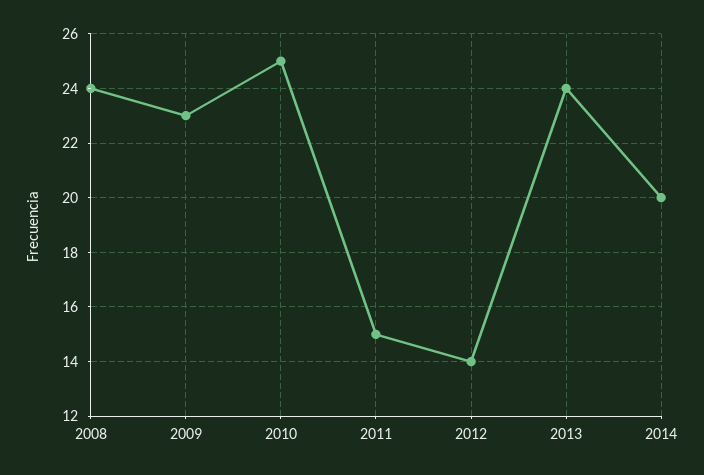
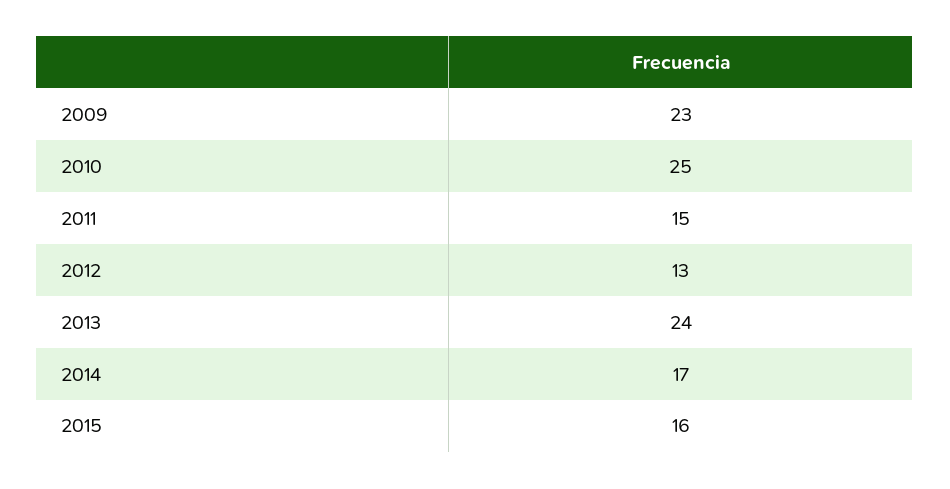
2008: 24 -> none
2012: 14 -> 13
2014: 20 -> 17
2015: none -> 16

